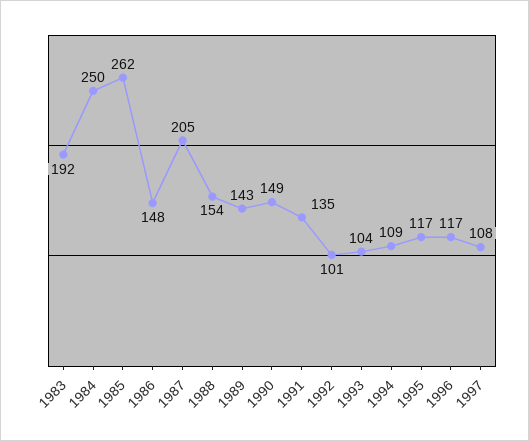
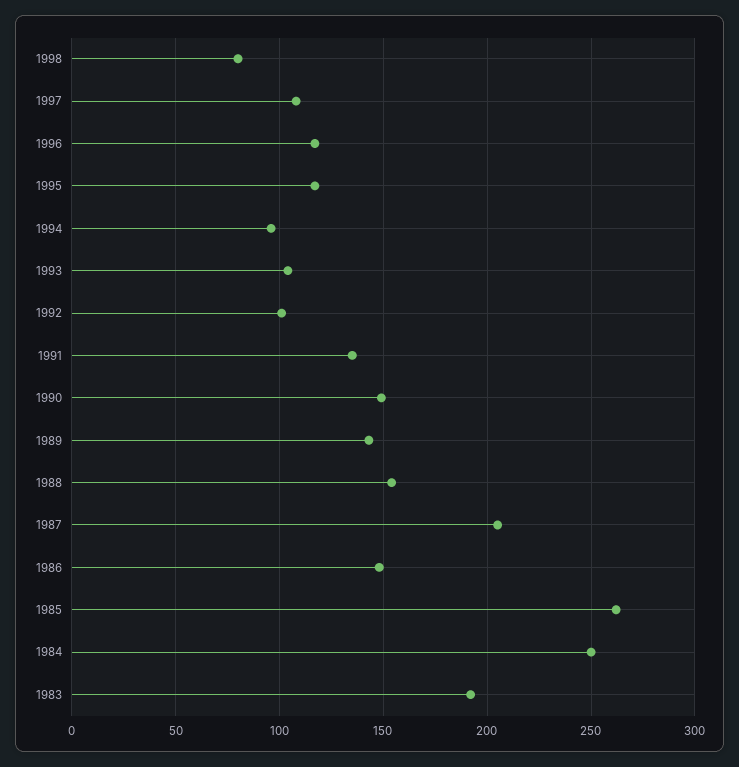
1994: 109 -> 95
1998: none -> 80

